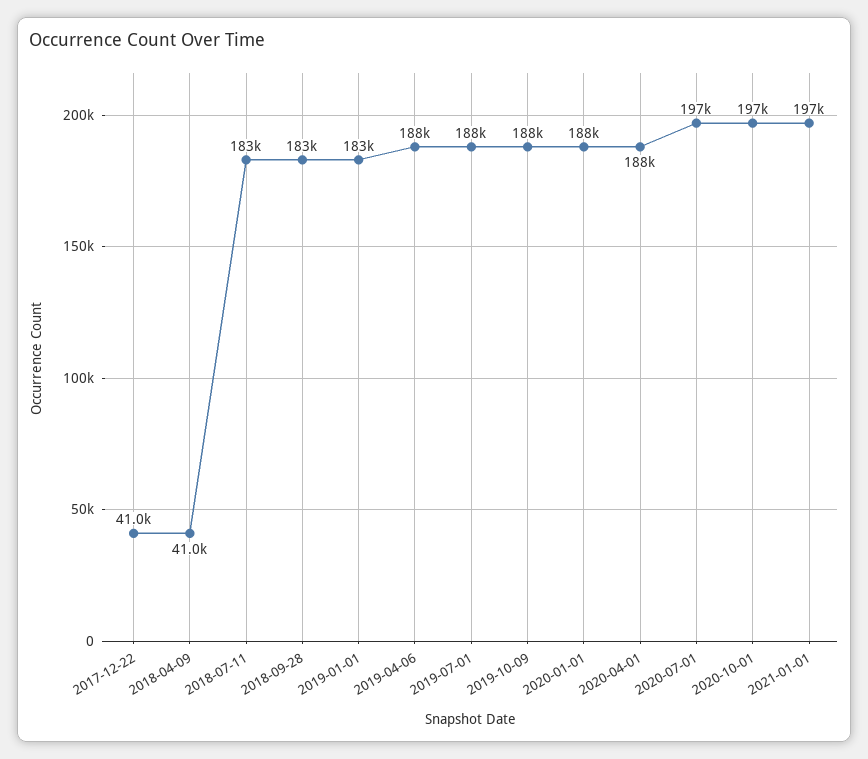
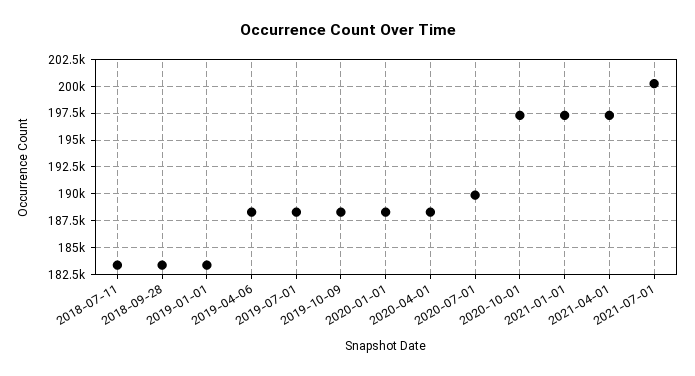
2017-12-22: 41000 -> none
2018-04-09: 41000 -> none
2020-07-01: 197000 -> 190000
2021-04-01: none -> 197500
2021-07-01: none -> 200000

